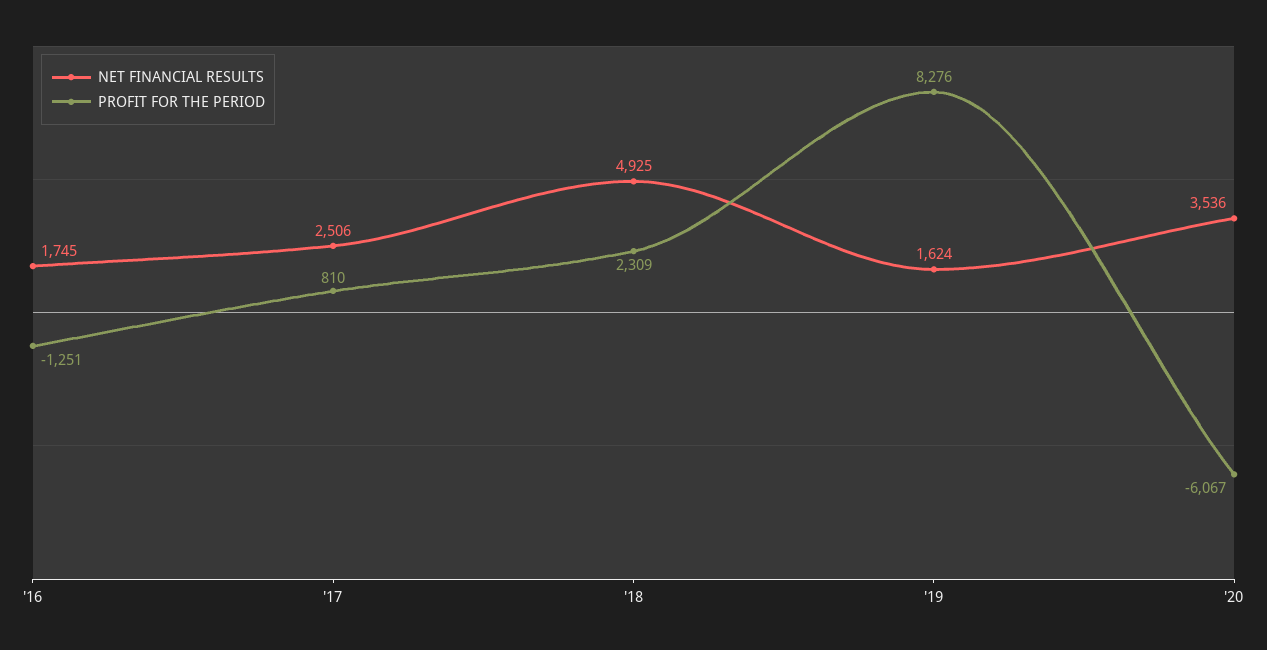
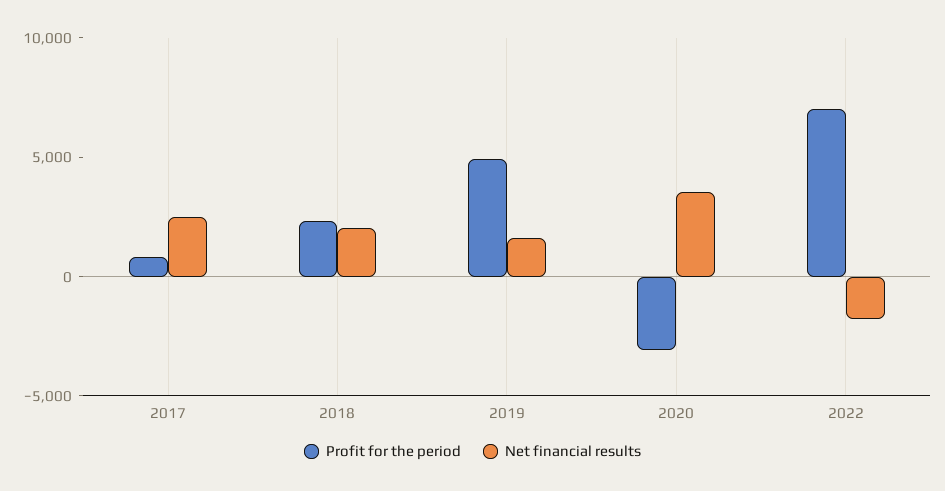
NET FINANCIAL RESULTS, '16: 1745 -> none
PROFIT FOR THE PERIOD, '16: -1251 -> none
NET FINANCIAL RESULTS, '18: 4925 -> 2000
PROFIT FOR THE PERIOD, '19: 8276 -> 5000
PROFIT FOR THE PERIOD, '20: -6067 -> -3000
PROFIT FOR THE PERIOD, 2022: none -> 7000
NET FINANCIAL RESULTS, 2022: none -> -2000

